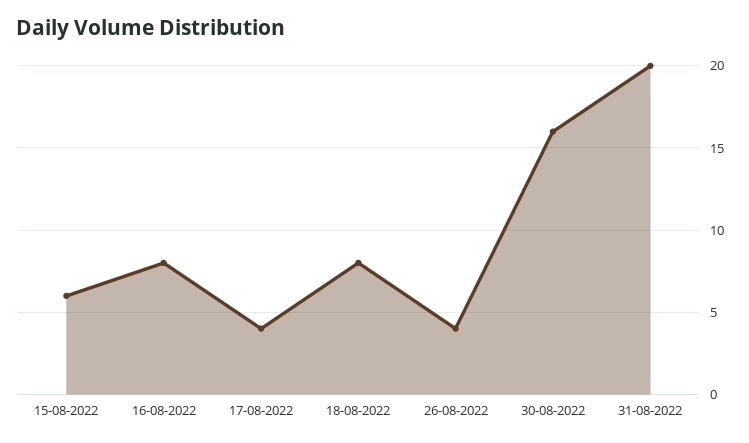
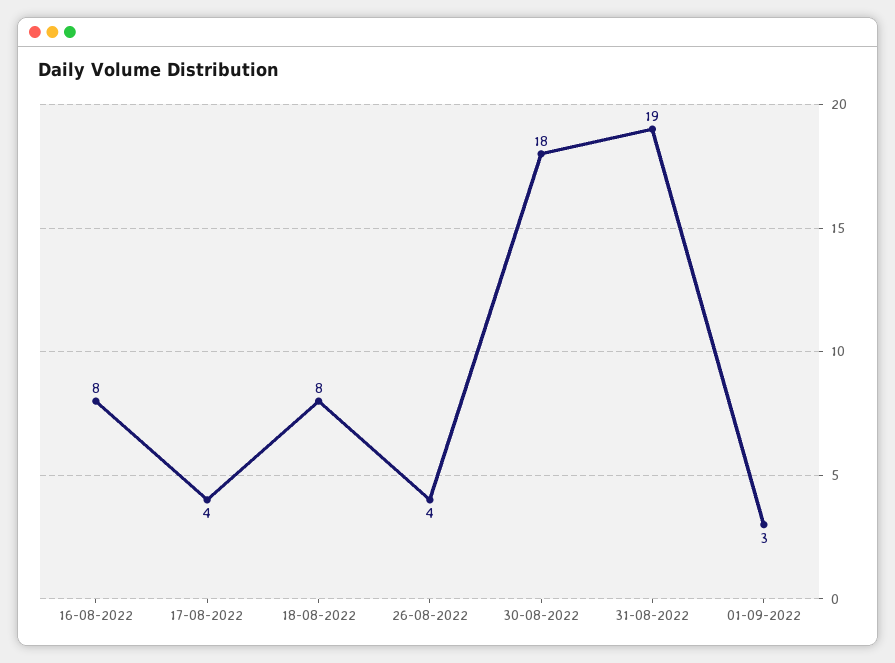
15-08-2022: 6 -> none
30-08-2022: 16 -> 18
31-08-2022: 20 -> 19
01-09-2022: none -> 3

